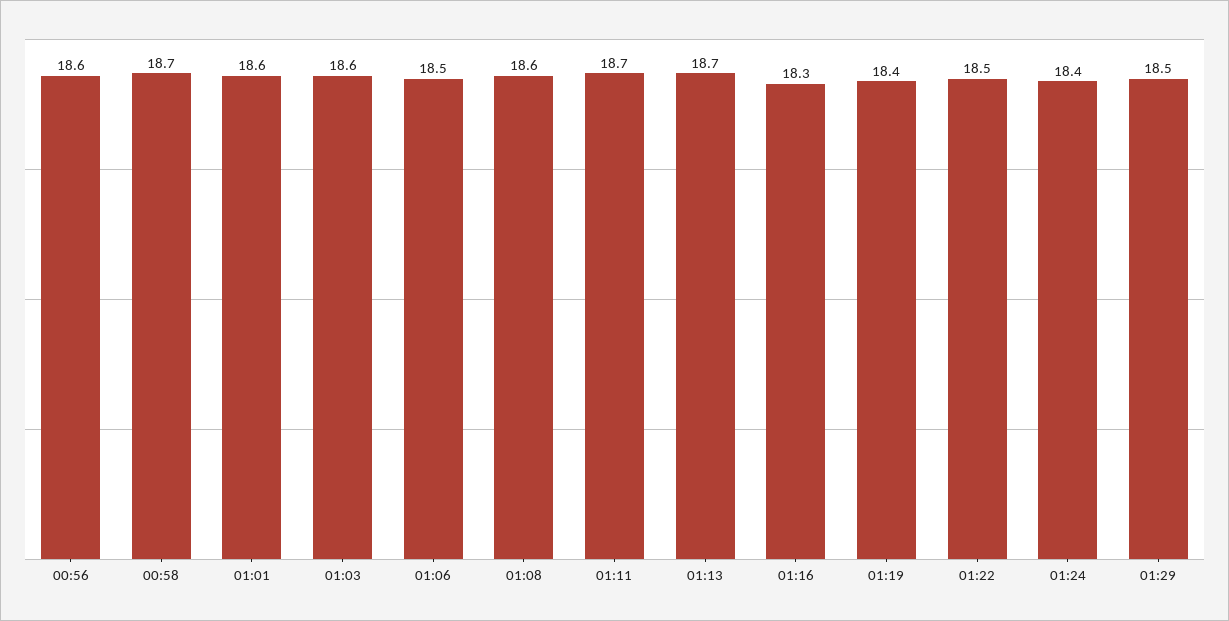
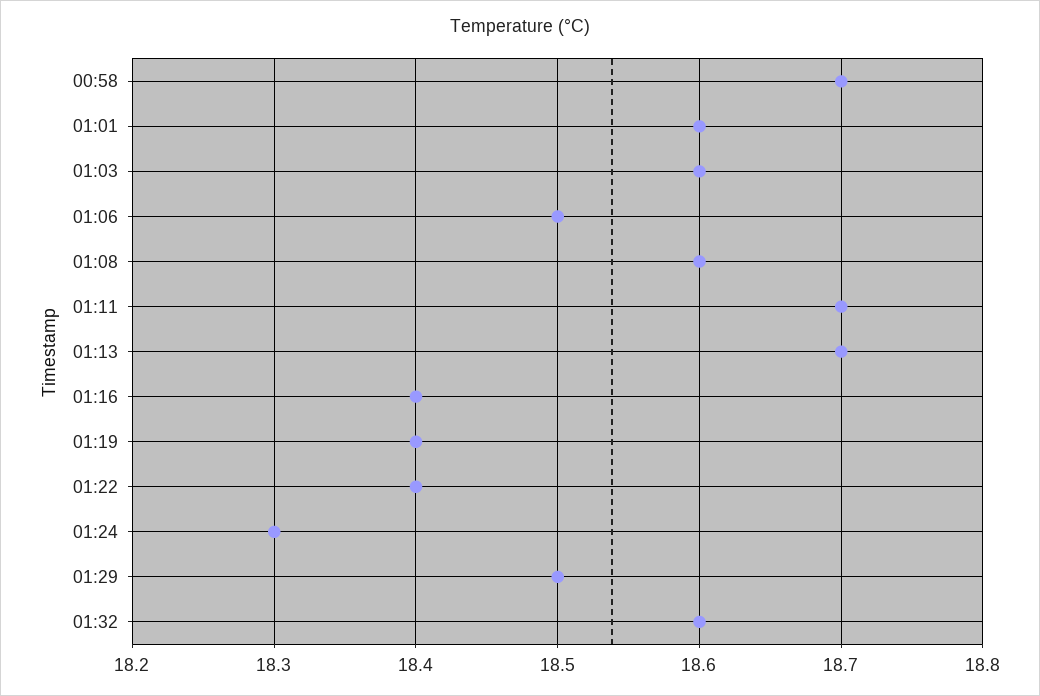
00:56: 18.6 -> none
01:16: 18.3 -> 18.4
01:22: 18.5 -> 18.4
01:24: 18.4 -> 18.3
01:32: none -> 18.6

